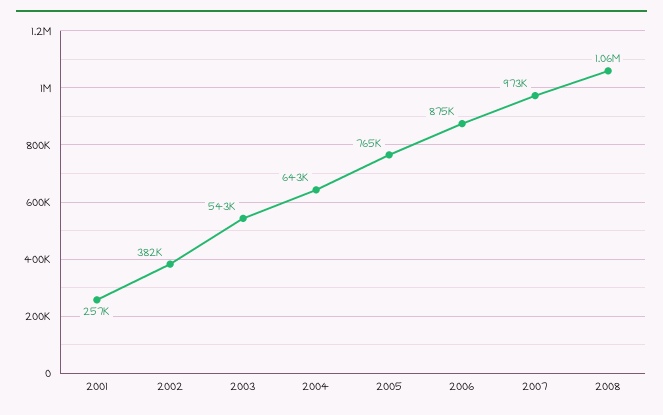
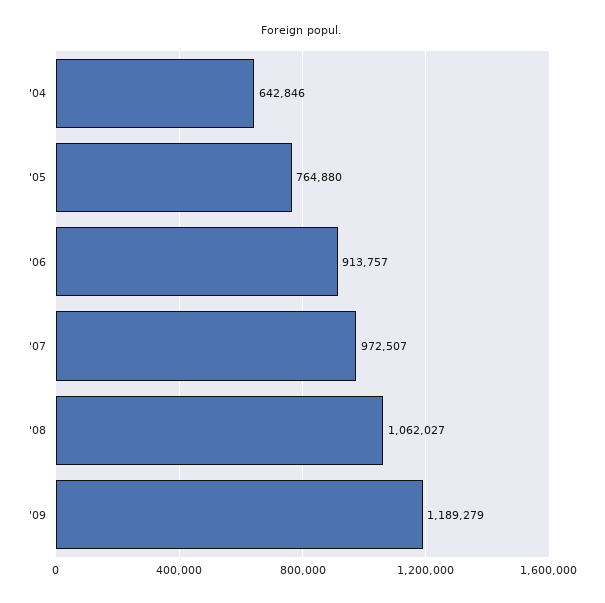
2001: 257000 -> none
2002: 382000 -> none
2003: 543000 -> none
2006: 875000 -> 913757
'09: none -> 1189279

